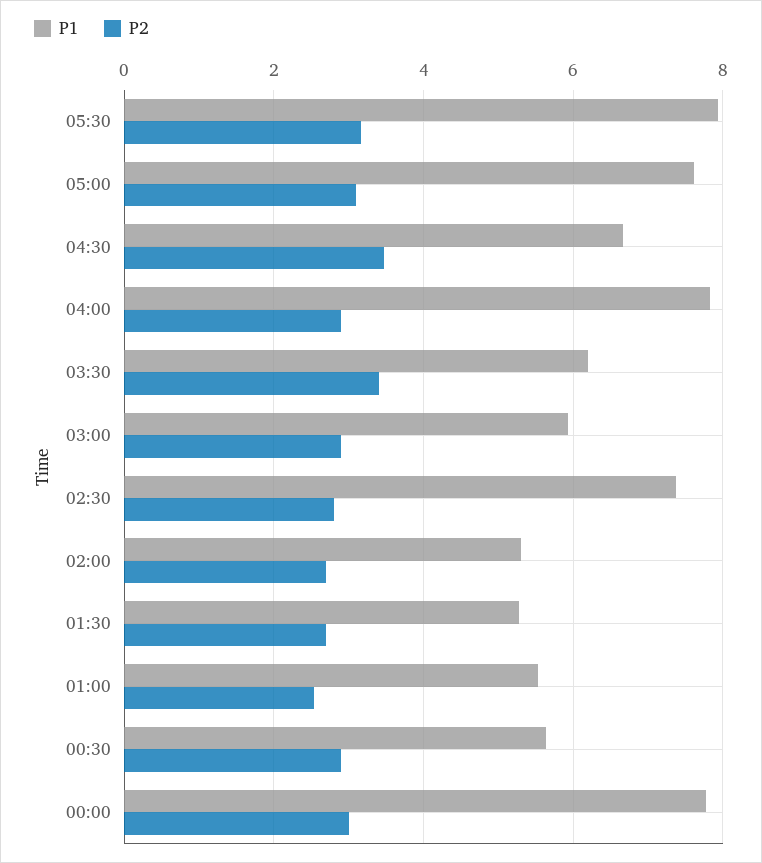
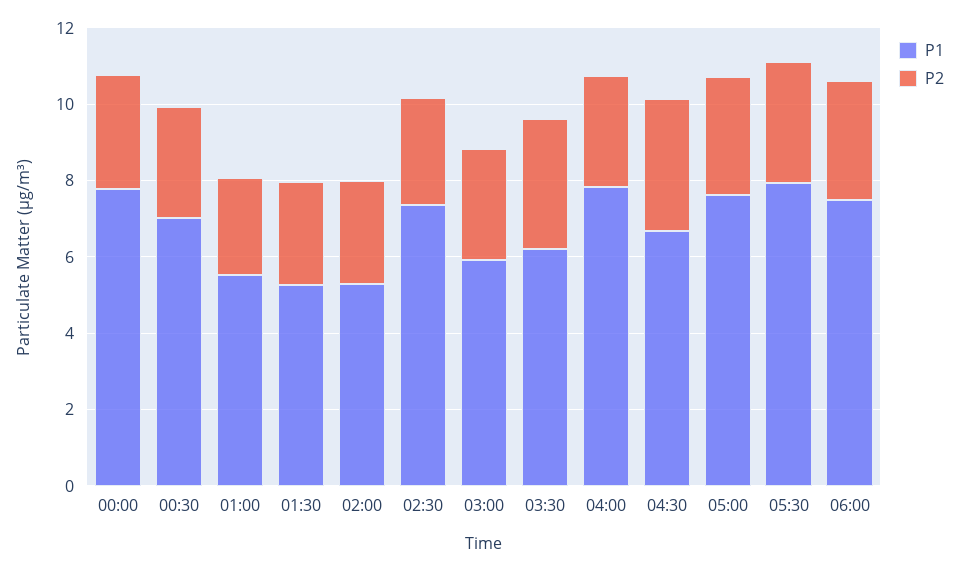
P1, 00:30: 5.6 -> 7
P1, 06:00: none -> 7.5
P2, 06:00: none -> 3

